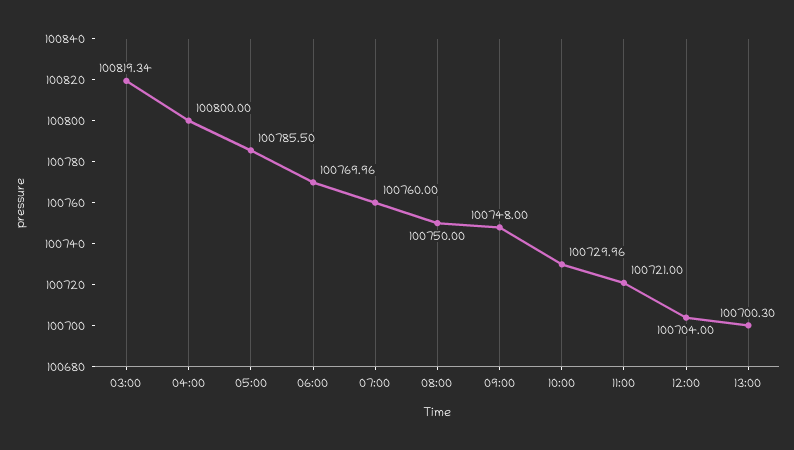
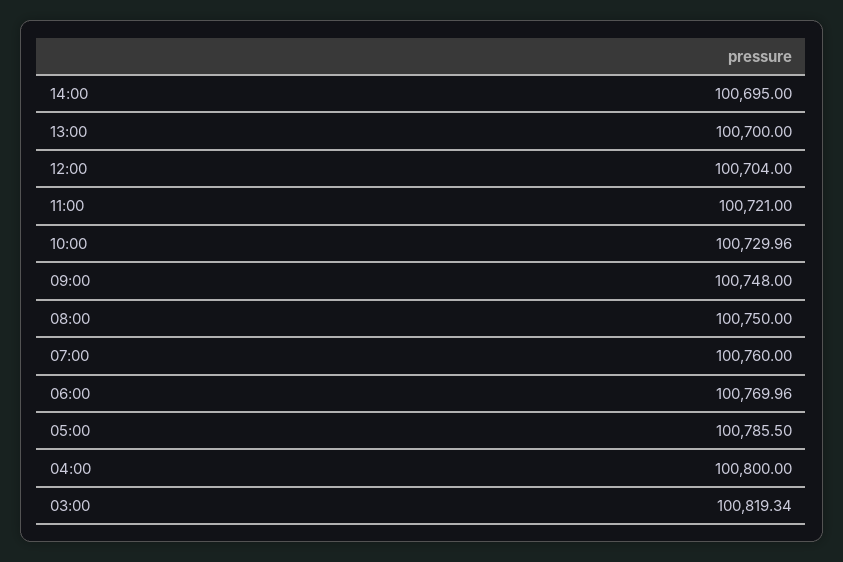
13:00: 100700.3 -> 100700
14:00: none -> 100695

